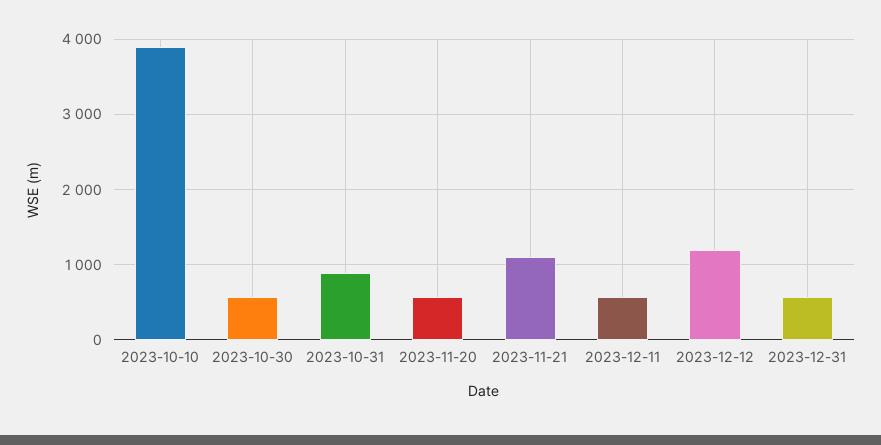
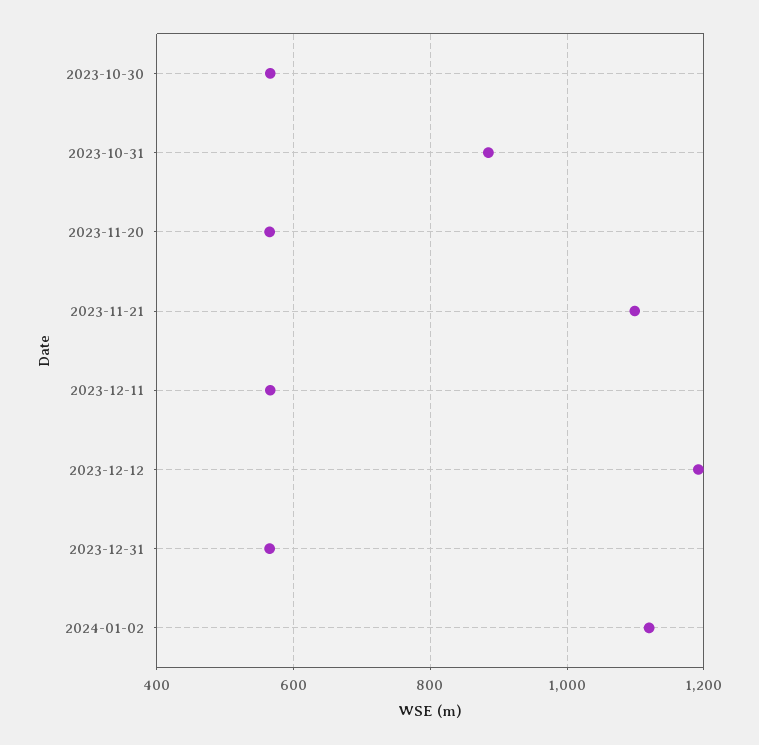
2023-10-10: 3900 -> none
2024-01-02: none -> 1120

